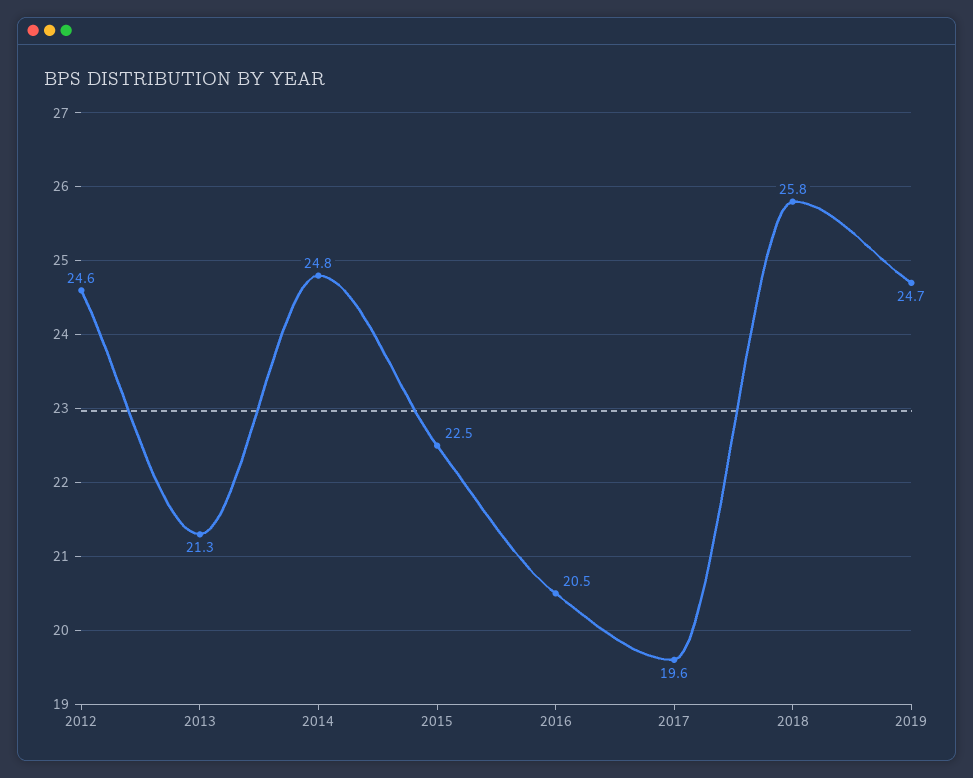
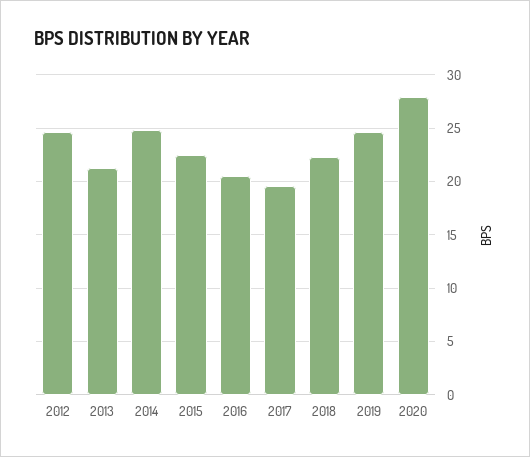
2018: 25.8 -> 22
2020: none -> 28

